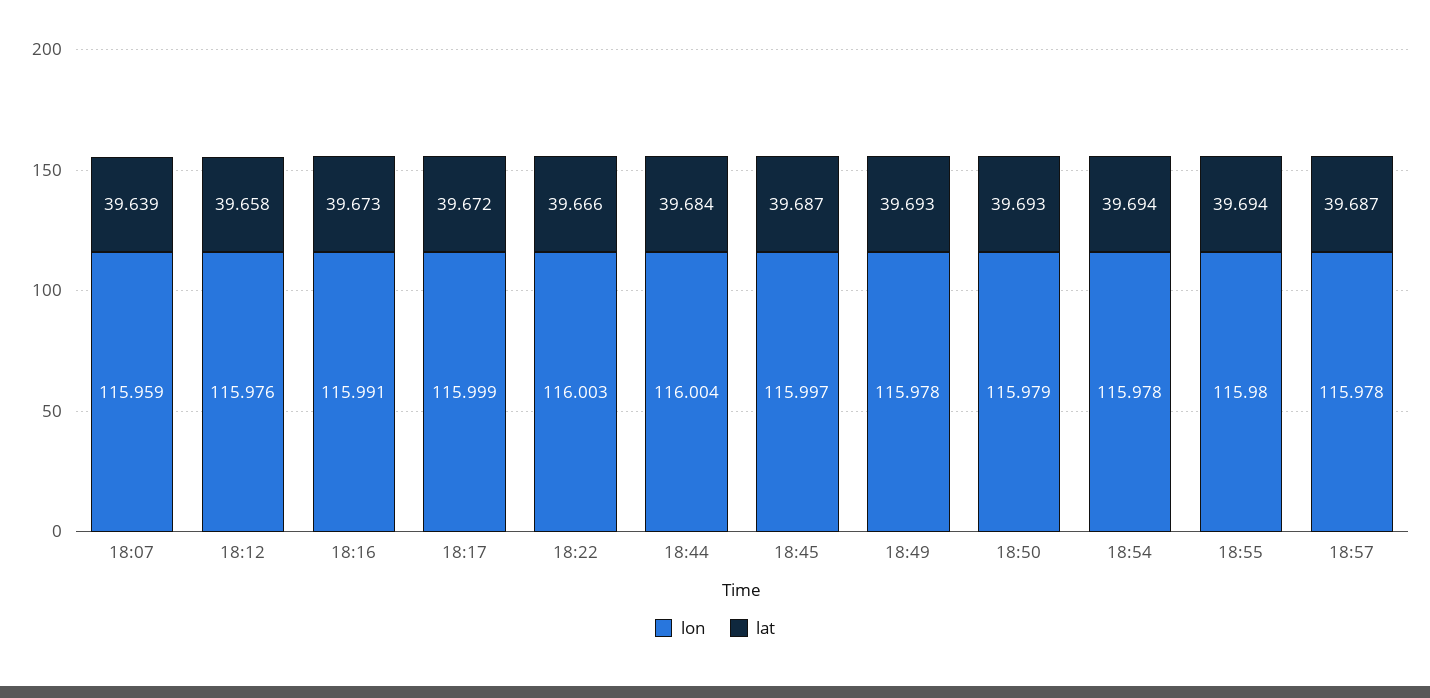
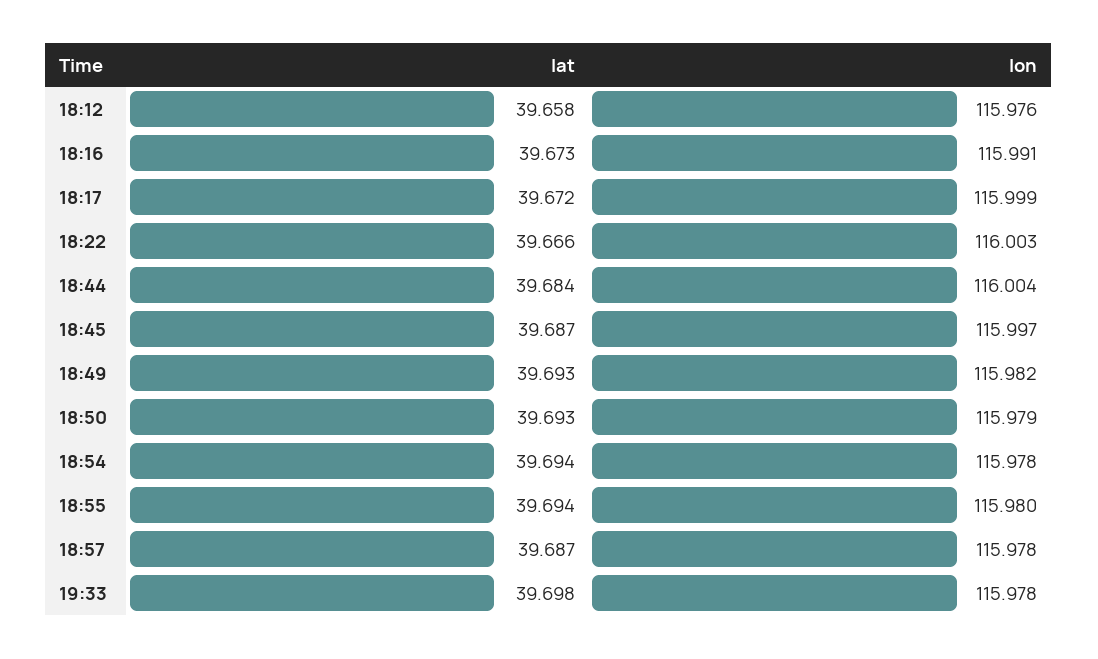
lon, 18:07: 115.959 -> none
lat, 18:07: 39.639 -> none
lon, 18:49: 115.978 -> 115.982
lat, 19:33: none -> 39.698
lon, 19:33: none -> 115.978

